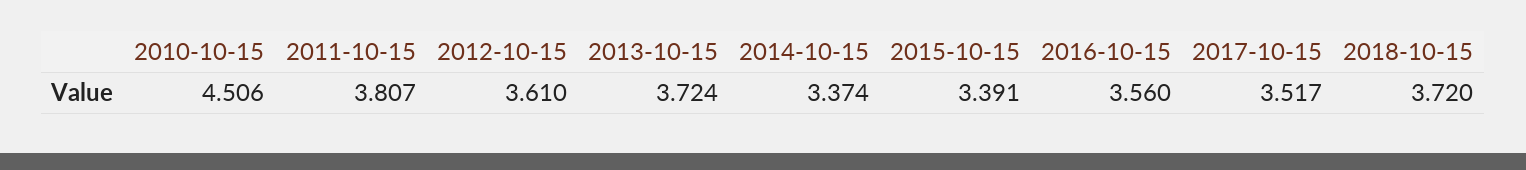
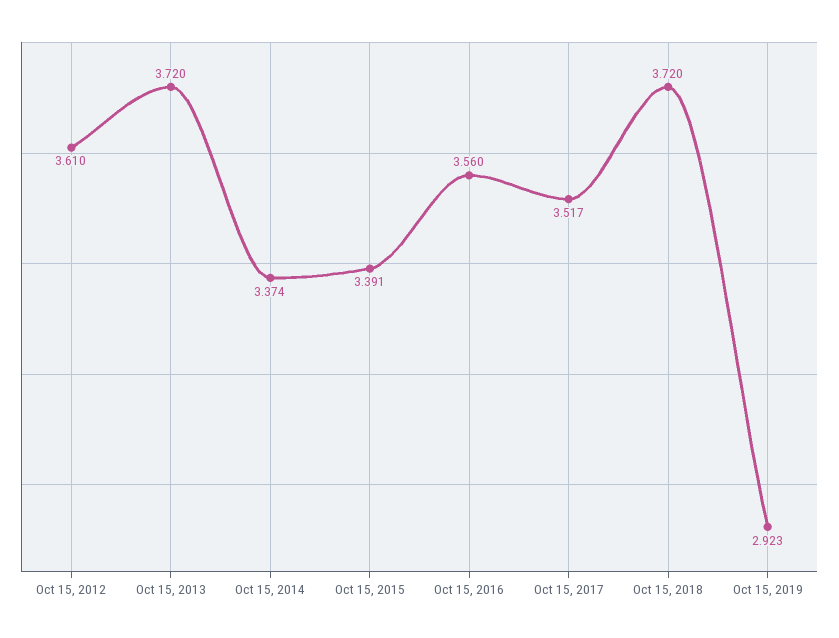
2010-10-15: 4.506 -> none
2011-10-15: 3.807 -> none
2013-10-15: 3.724 -> 3.72
Oct 15, 2019: none -> 2.923

